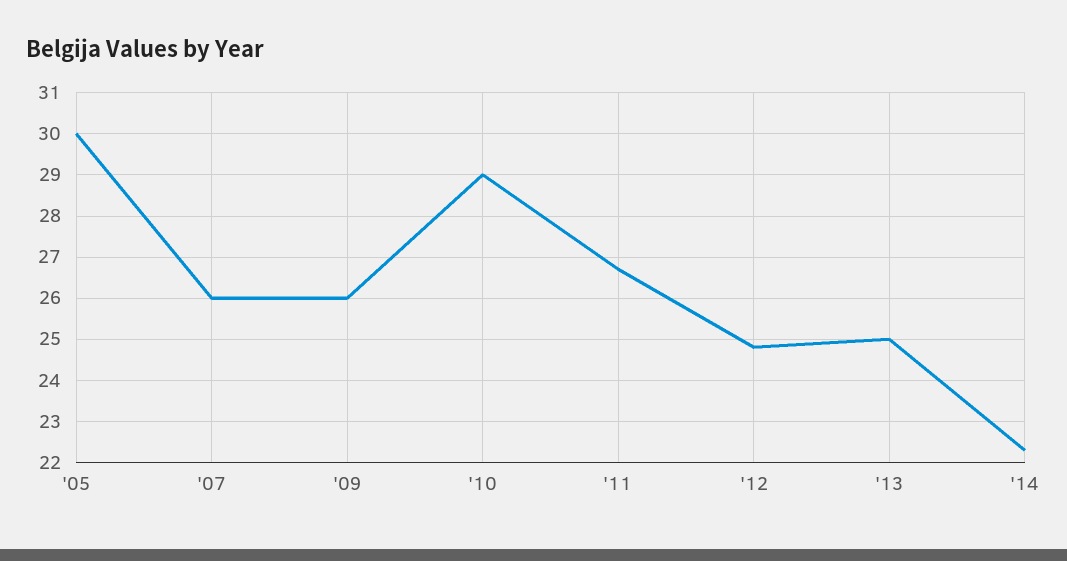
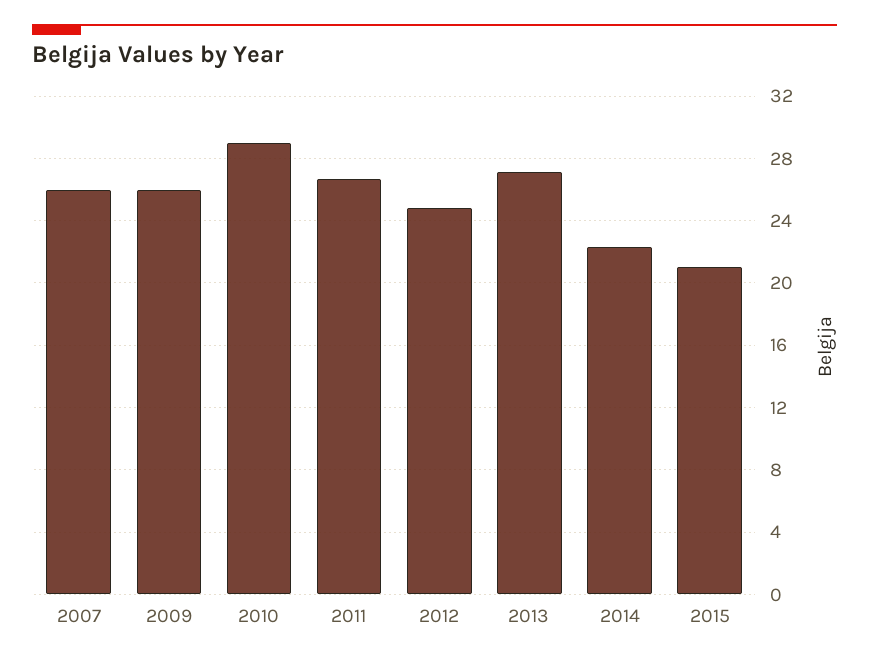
'05: 30 -> none
'13: 25 -> 27
2015: none -> 21

